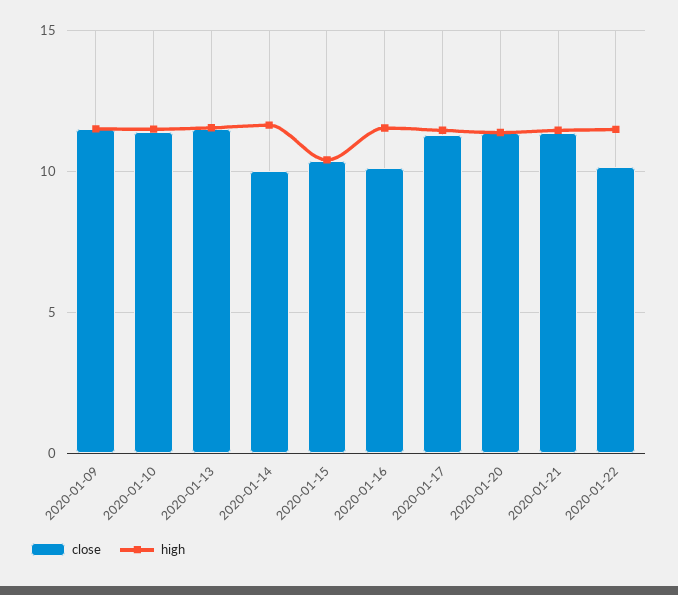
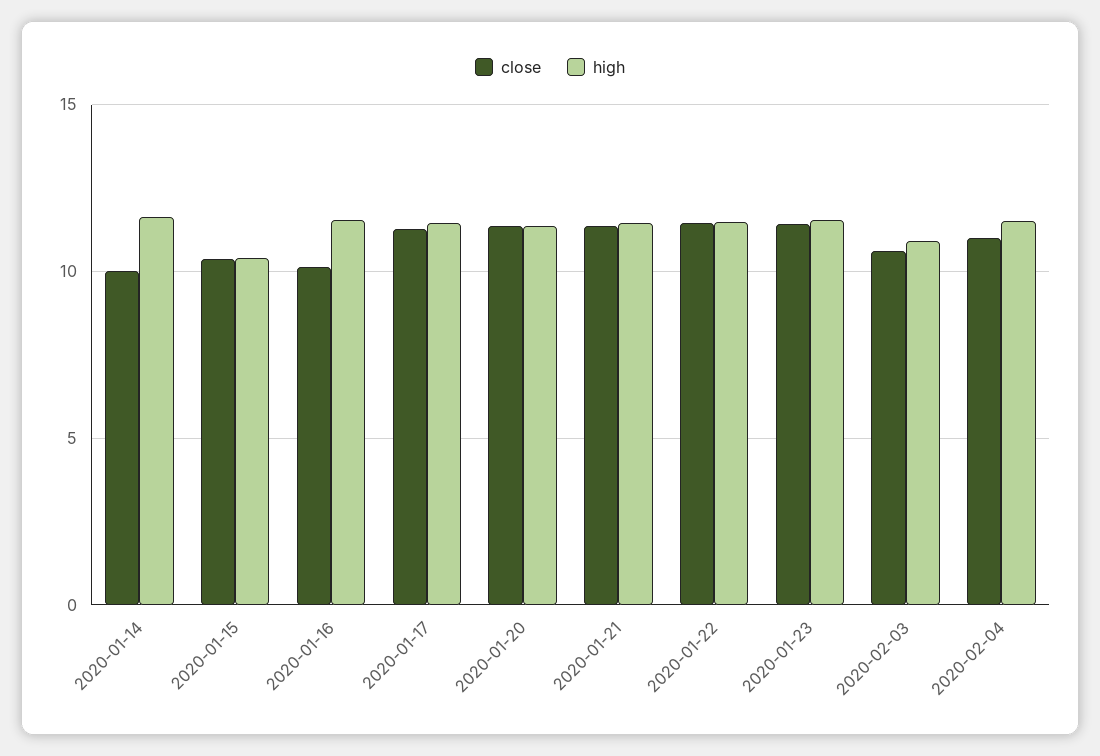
close, 2020-01-09: 11.5 -> none
high, 2020-01-09: 11.5 -> none
close, 2020-01-10: 11.5 -> none
high, 2020-01-10: 11.5 -> none
close, 2020-01-13: 11.5 -> none
high, 2020-01-13: 11.5 -> none
close, 2020-01-22: 10 -> 11.5
close, 2020-01-23: none -> 11.5
high, 2020-01-23: none -> 11.5
close, 2020-02-03: none -> 10.5
high, 2020-02-03: none -> 11
close, 2020-02-04: none -> 11
high, 2020-02-04: none -> 11.5

